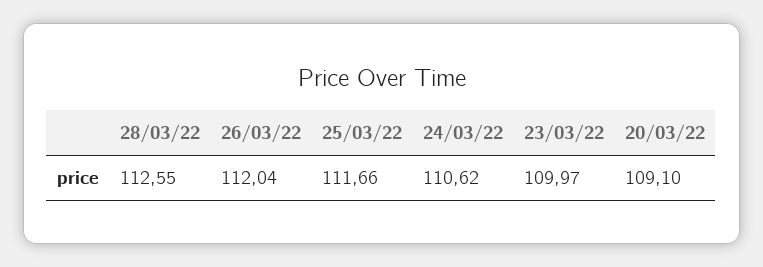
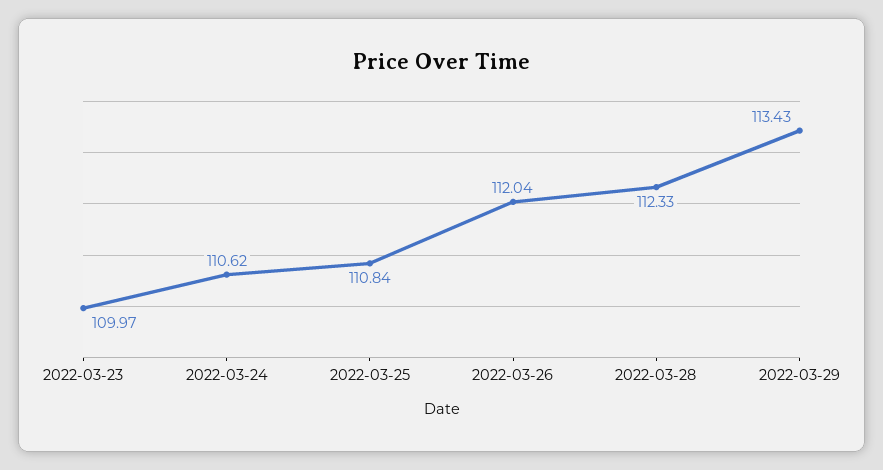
28/03/22: 112.55 -> 112.33
25/03/22: 111.66 -> 110.84
20/03/22: 109.1 -> none
2022-03-29: none -> 113.43

